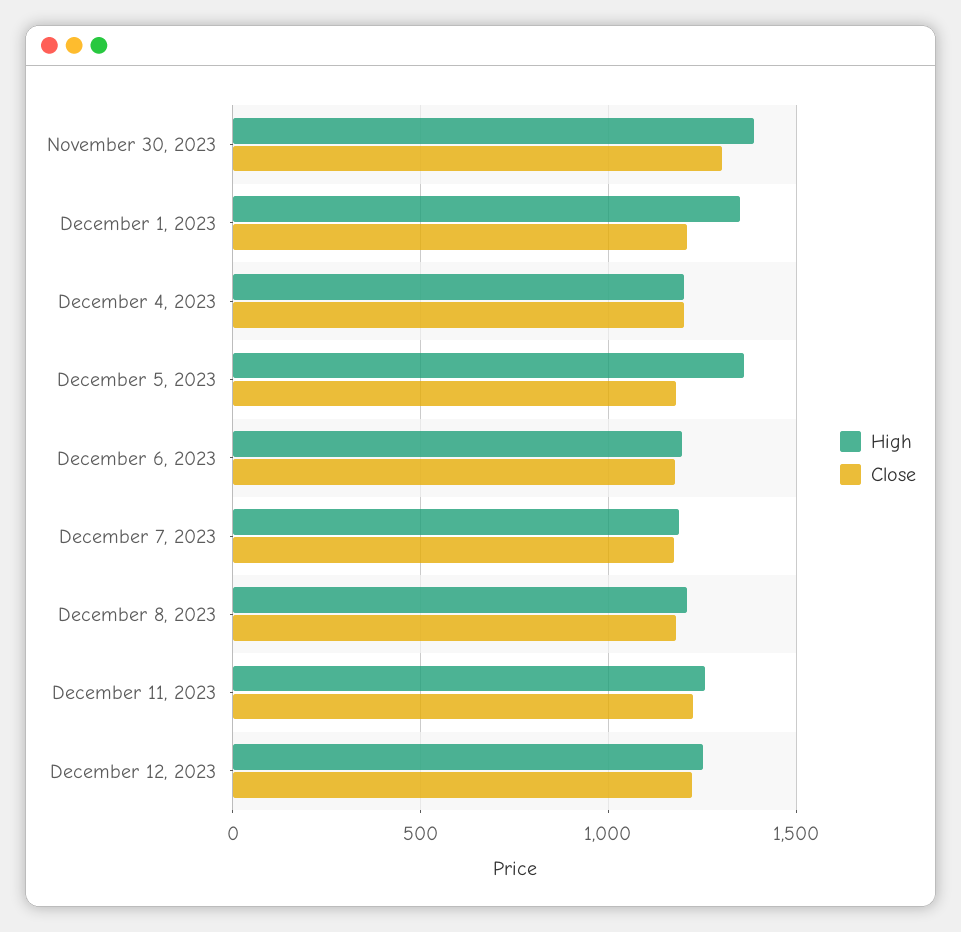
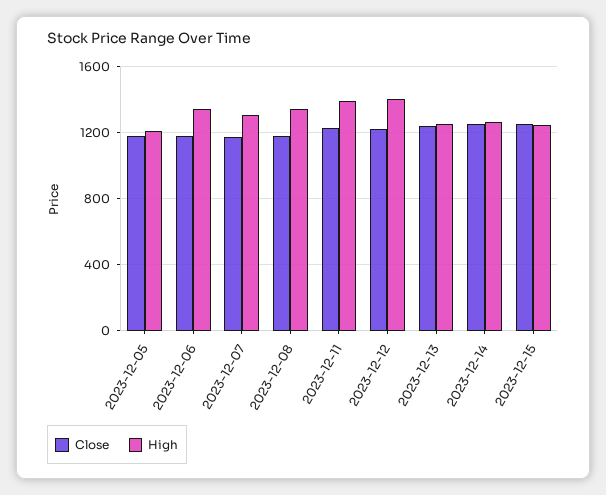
High, November 30, 2023: 1400 -> none
Close, November 30, 2023: 1300 -> none
High, December 1, 2023: 1350 -> none
Close, December 1, 2023: 1200 -> none
High, December 4, 2023: 1200 -> none
Close, December 4, 2023: 1200 -> none
High, December 5, 2023: 1350 -> 1200
High, December 6, 2023: 1200 -> 1350
High, December 7, 2023: 1200 -> 1300
High, December 8, 2023: 1200 -> 1350
High, December 11, 2023: 1250 -> 1400
High, December 12, 2023: 1250 -> 1400
Close, 2023-12-13: none -> 1250
High, 2023-12-13: none -> 1250
Close, 2023-12-14: none -> 1250
High, 2023-12-14: none -> 1250
Close, 2023-12-15: none -> 1250
High, 2023-12-15: none -> 1250

